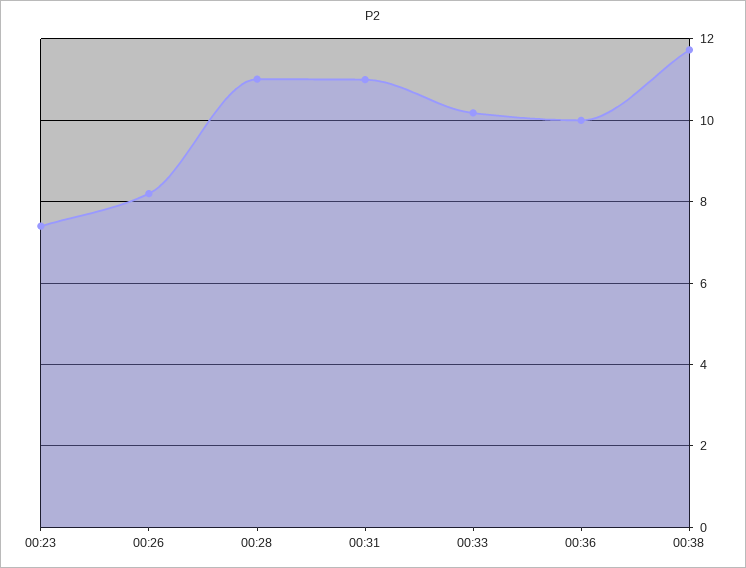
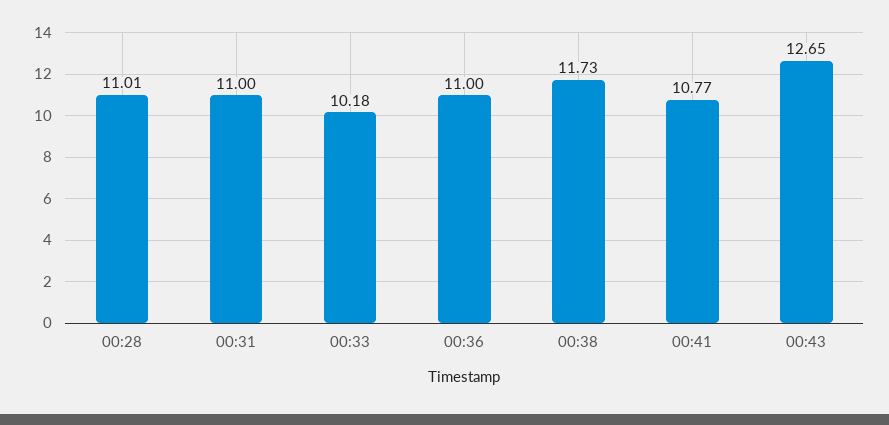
00:23: 7.4 -> none
00:26: 8.2 -> none
00:36: 10 -> 11
00:41: none -> 10.77
00:43: none -> 12.65

